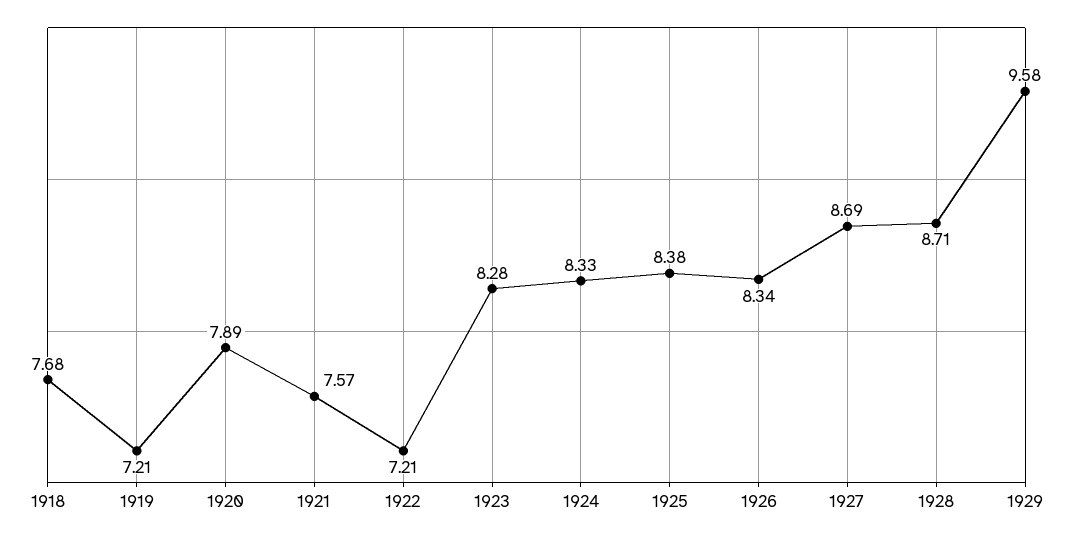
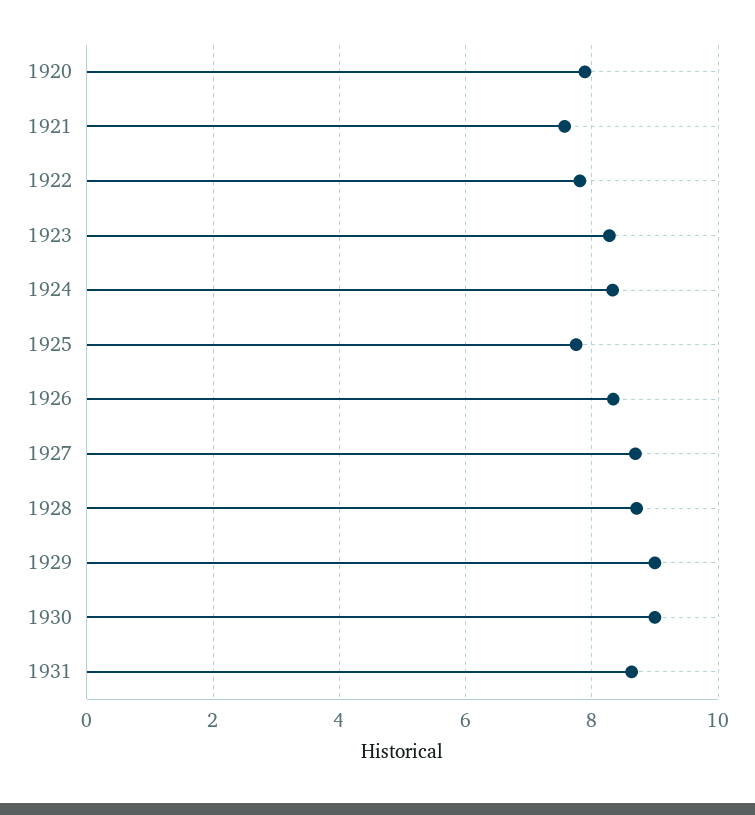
1918: 7.68 -> none
1919: 7.21 -> none
1922: 7.21 -> 7.8
1925: 8.38 -> 7.8
1929: 9.58 -> 9
1930: none -> 9
1931: none -> 8.6

